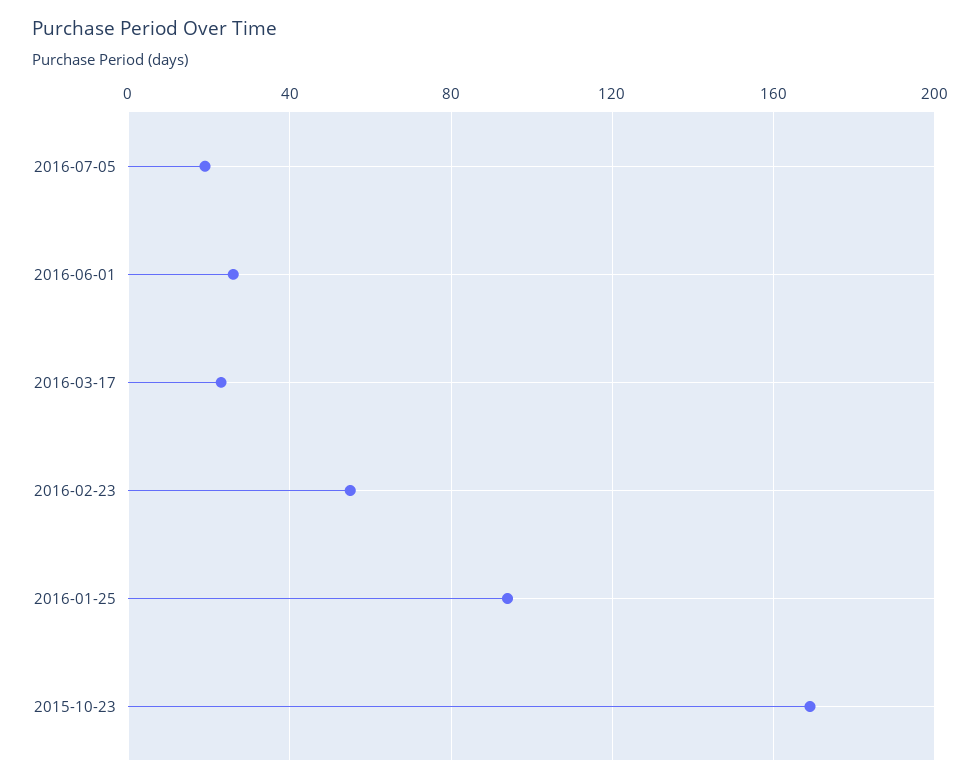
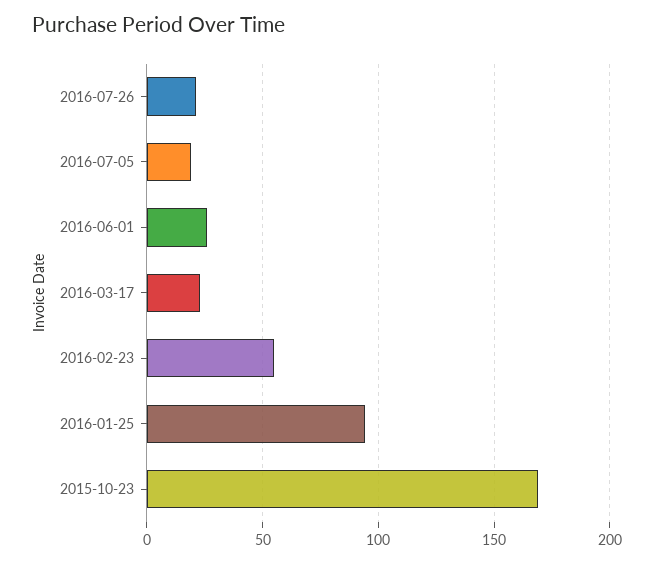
2016-07-26: none -> 20

